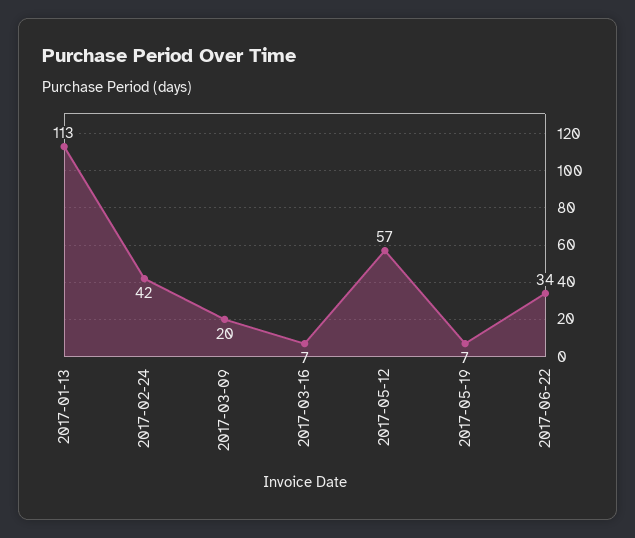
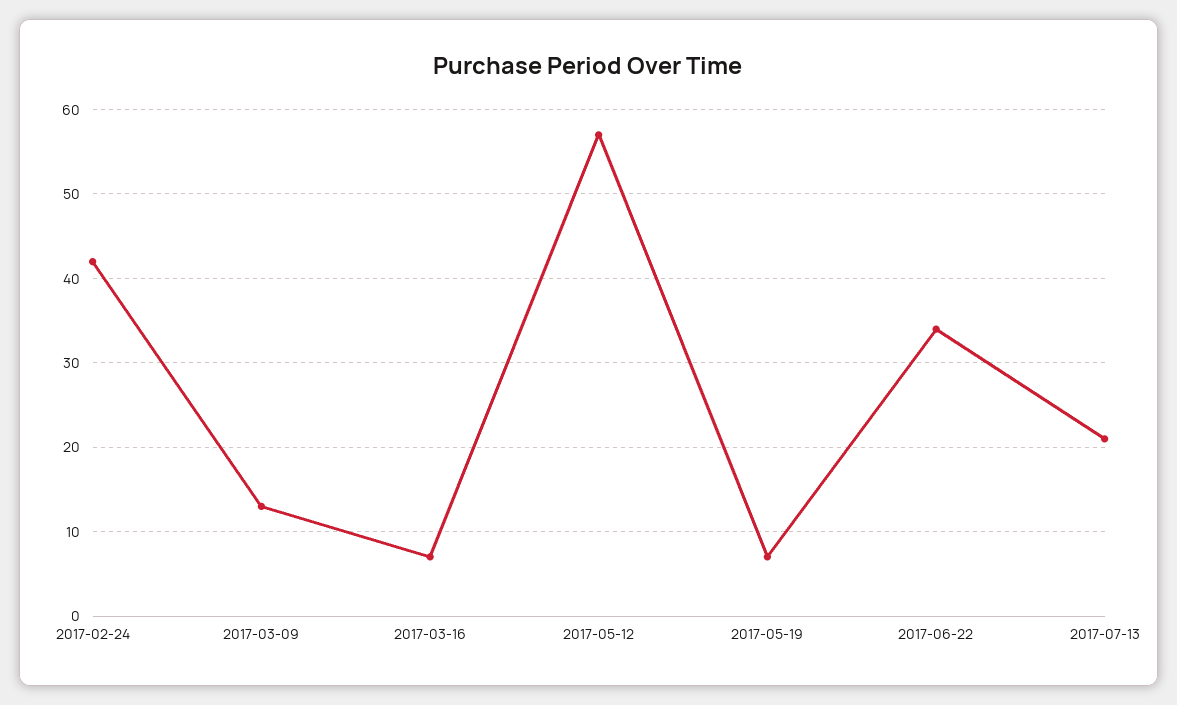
2017-01-13: 113 -> none
2017-03-09: 20 -> 13
2017-07-13: none -> 21

